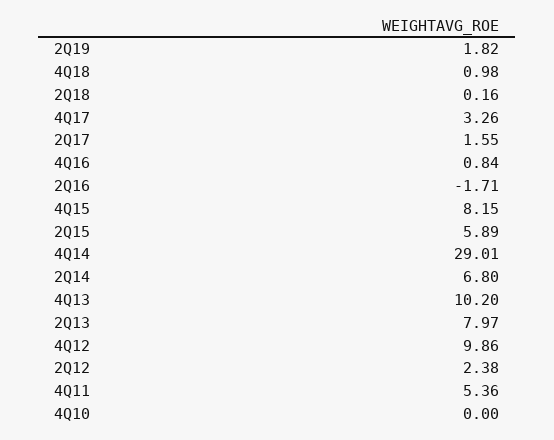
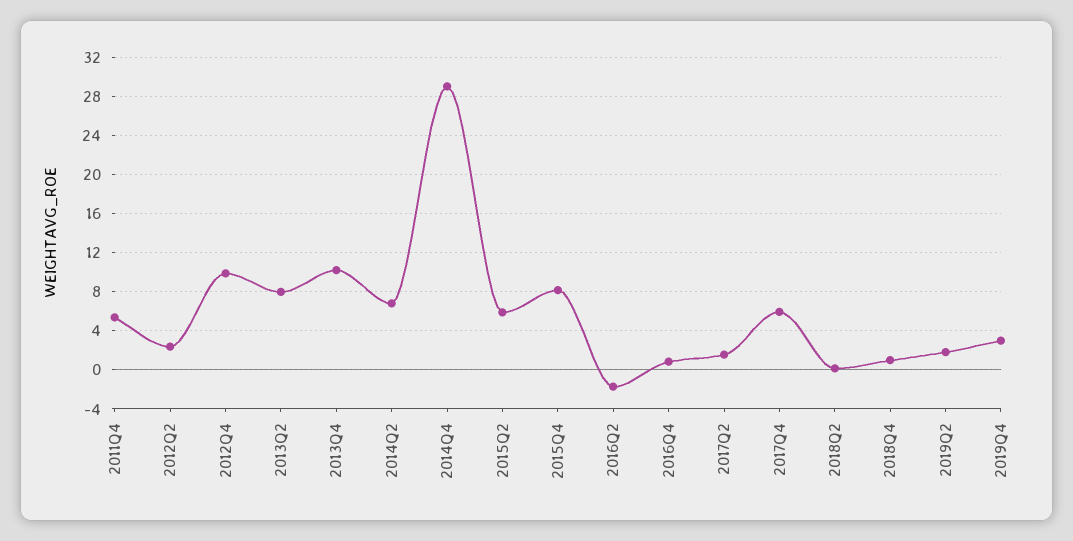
4Q17: 3.26 -> 6
4Q10: 0 -> none
2019Q4: none -> 3

